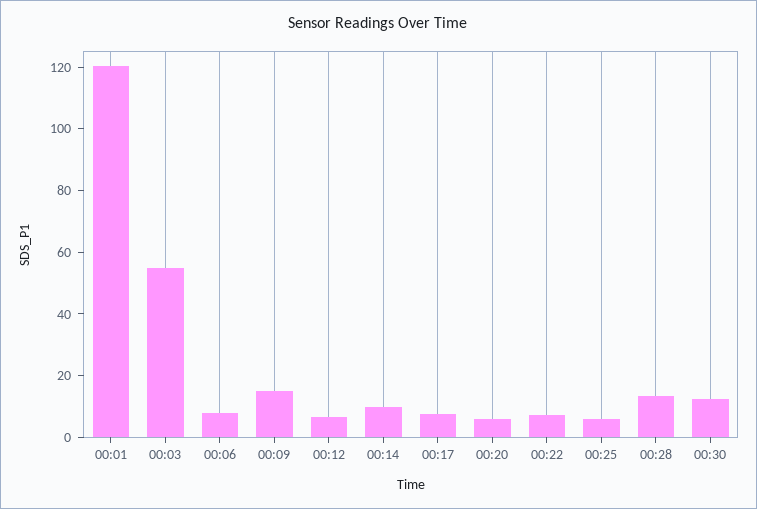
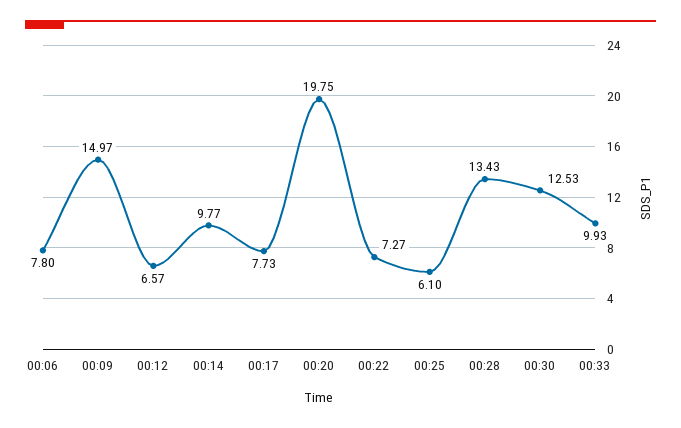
00:01: 120 -> none
00:03: 55 -> none
00:20: 5 -> 19.75
00:33: none -> 9.93

